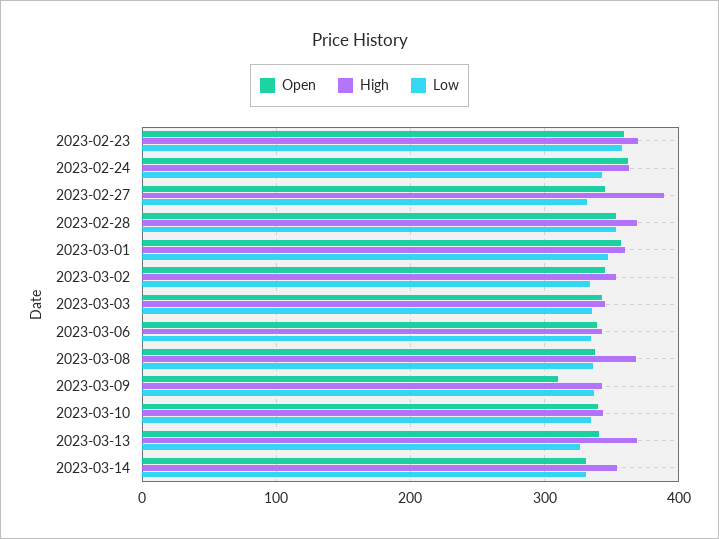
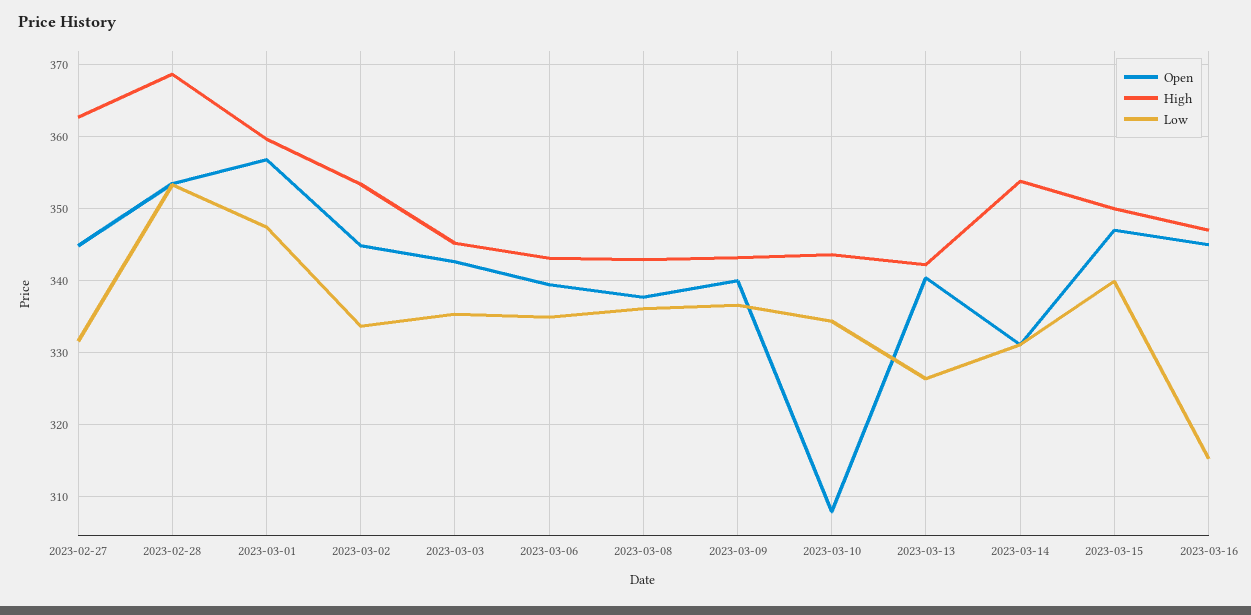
Open, 2023-02-23: 360 -> none
High, 2023-02-23: 370 -> none
Low, 2023-02-23: 360 -> none
Open, 2023-02-24: 360 -> none
High, 2023-02-24: 360 -> none
Low, 2023-02-24: 340 -> none
High, 2023-02-27: 390 -> 363
High, 2023-03-08: 370 -> 343
Open, 2023-03-09: 310 -> 340
Open, 2023-03-10: 340 -> 308
High, 2023-03-13: 370 -> 342
Open, 2023-03-15: none -> 347
High, 2023-03-15: none -> 350
Low, 2023-03-15: none -> 340
Open, 2023-03-16: none -> 345
High, 2023-03-16: none -> 347
Low, 2023-03-16: none -> 315

